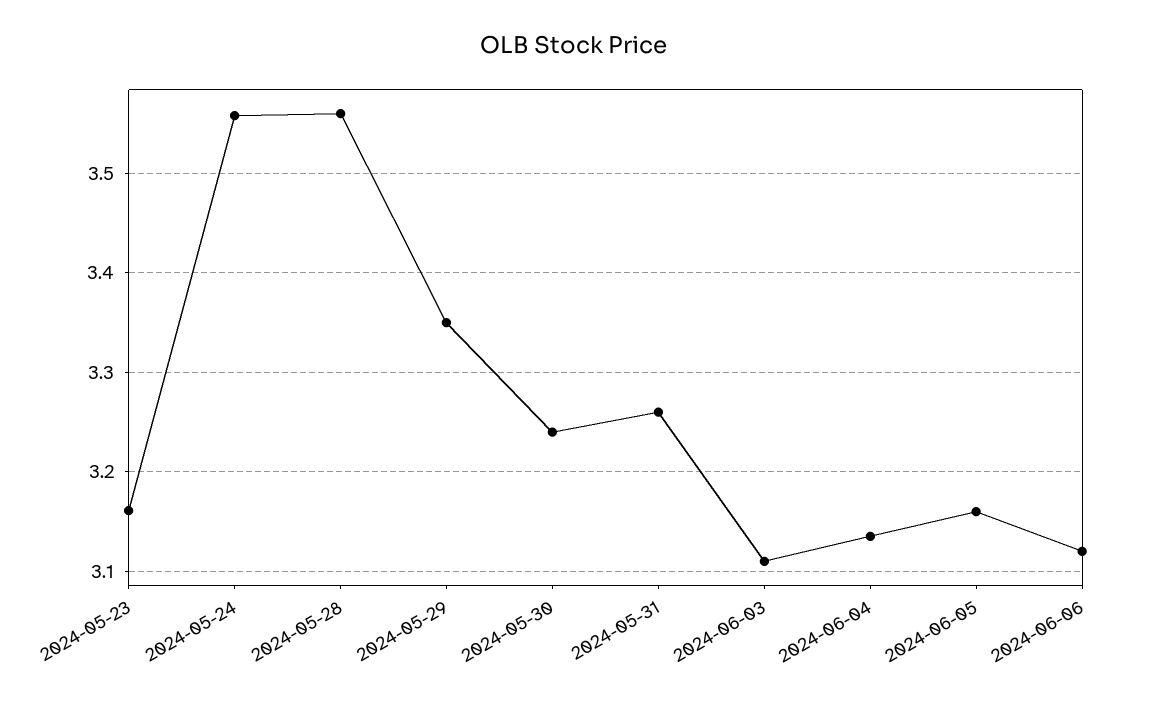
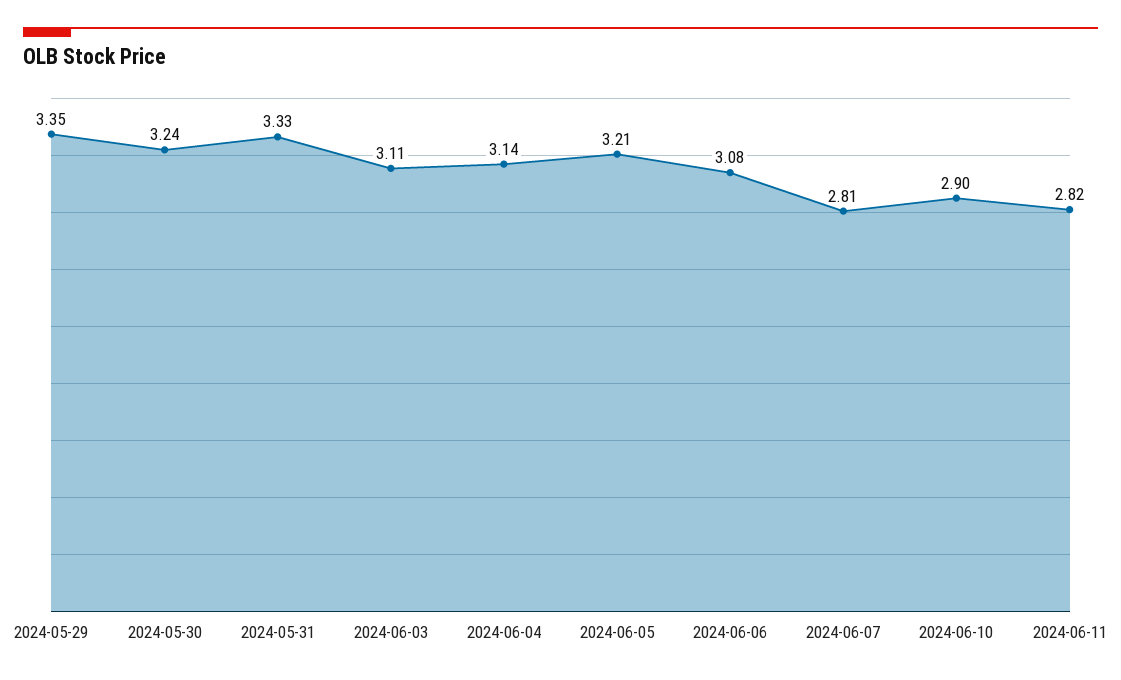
2024-05-23: 3.16 -> none
2024-05-24: 3.56 -> none
2024-05-28: 3.56 -> none
2024-05-31: 3.26 -> 3.33
2024-06-05: 3.16 -> 3.21
2024-06-06: 3.12 -> 3.08
2024-06-07: none -> 2.81
2024-06-10: none -> 2.9
2024-06-11: none -> 2.82

